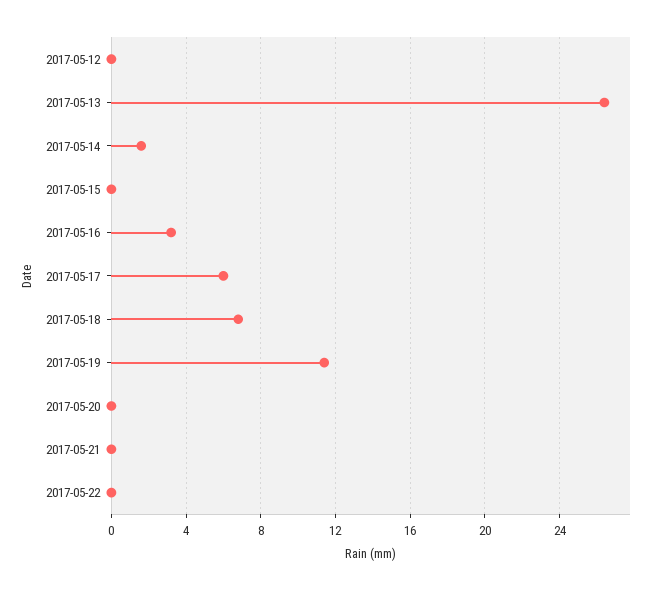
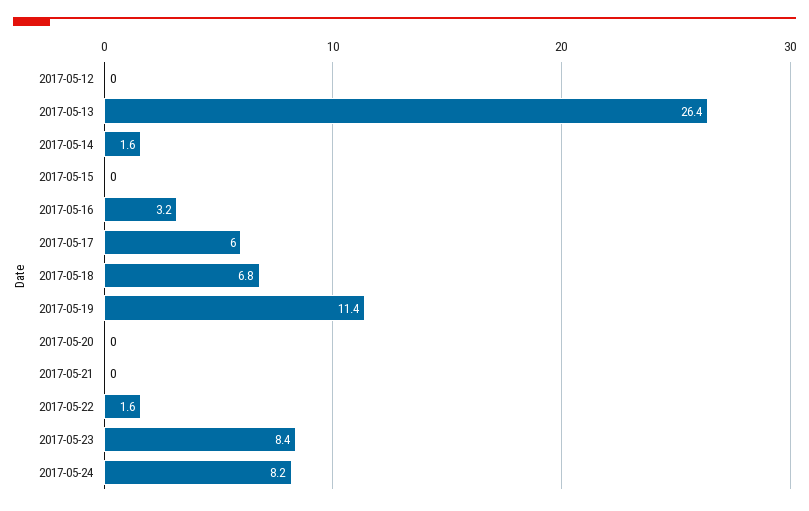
2017-05-22: 0 -> 1.6
2017-05-23: none -> 8.4
2017-05-24: none -> 8.2

